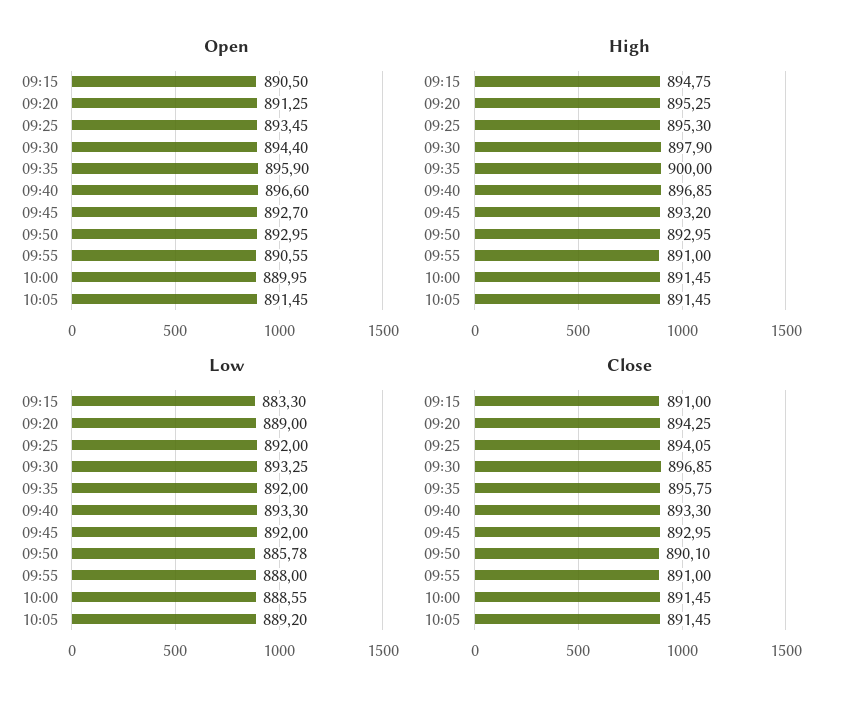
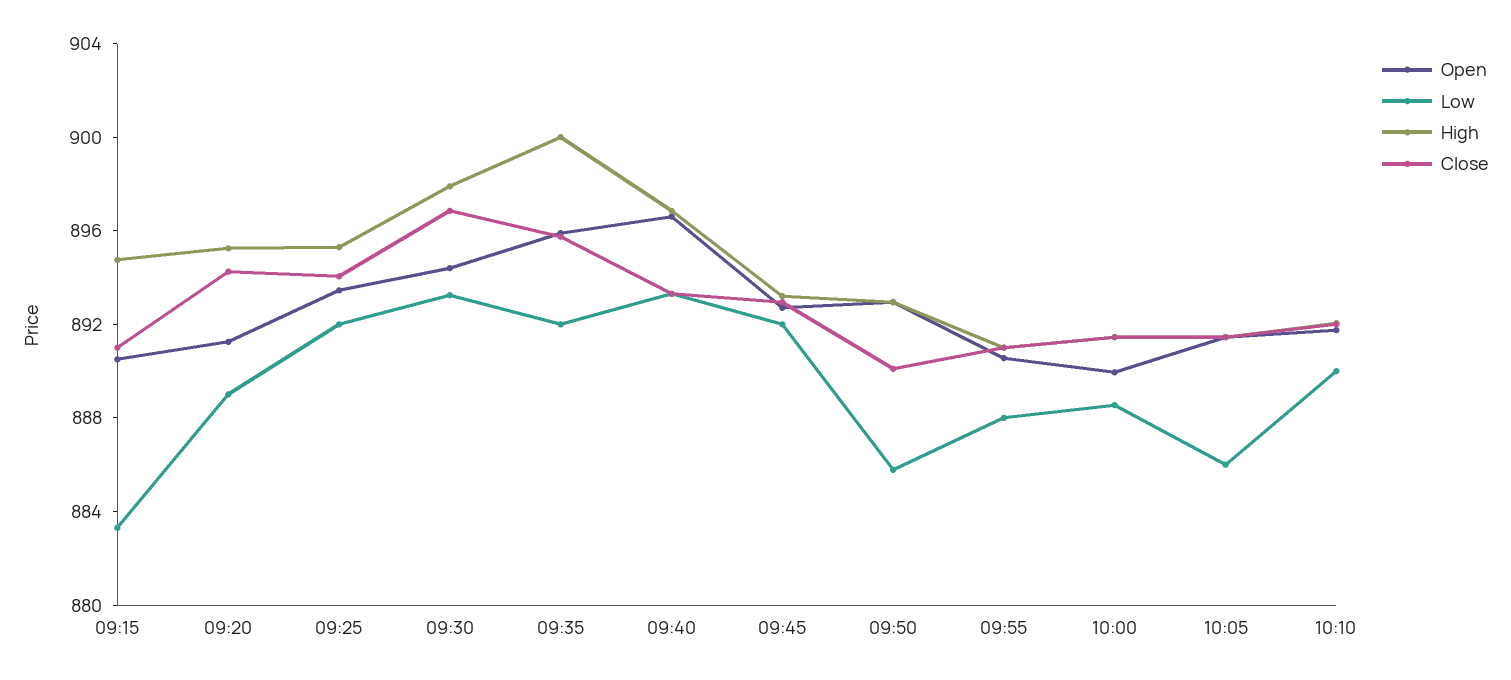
Low, 10:05: 889.2 -> 886
Open, 10:10: none -> 892
Low, 10:10: none -> 890
High, 10:10: none -> 892
Close, 10:10: none -> 892

